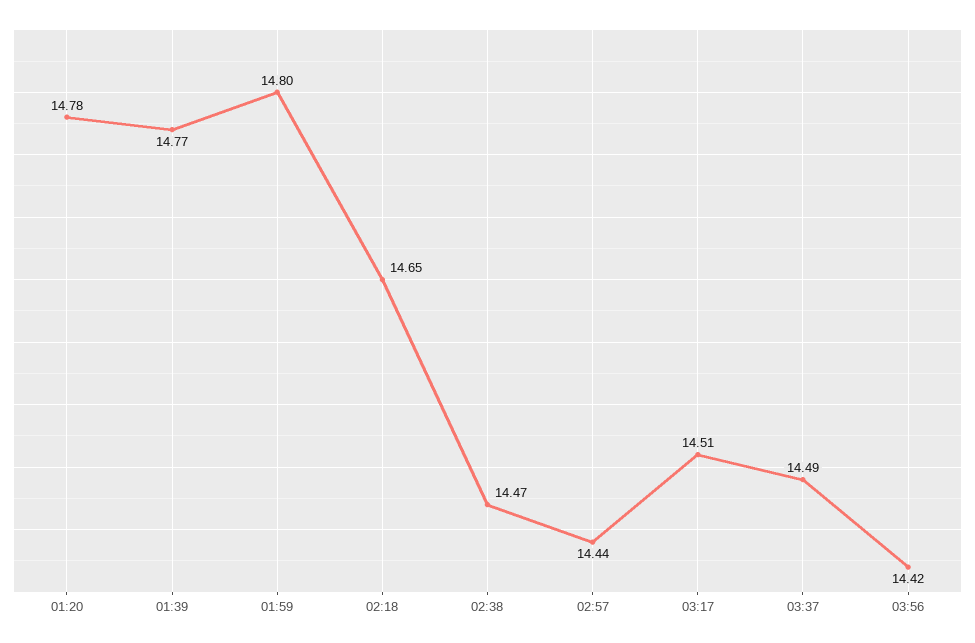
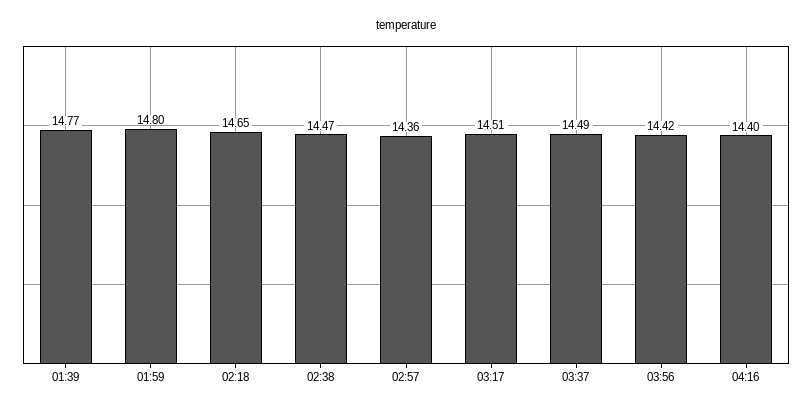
01:20: 14.78 -> none
02:57: 14.44 -> 14.36
04:16: none -> 14.4

